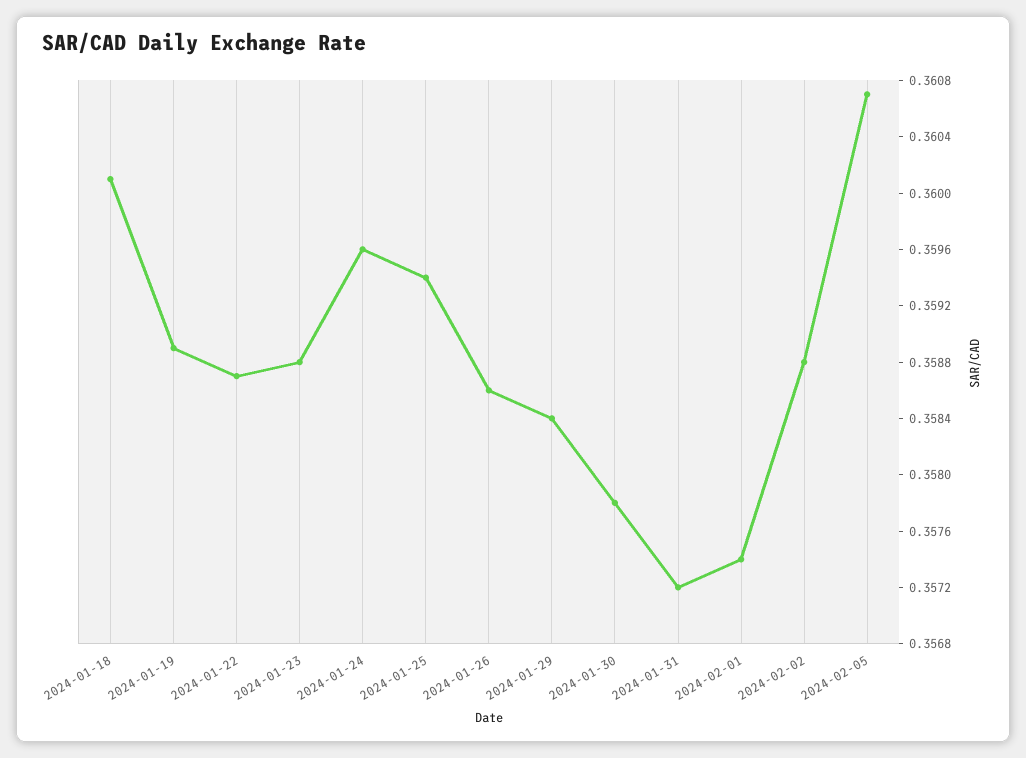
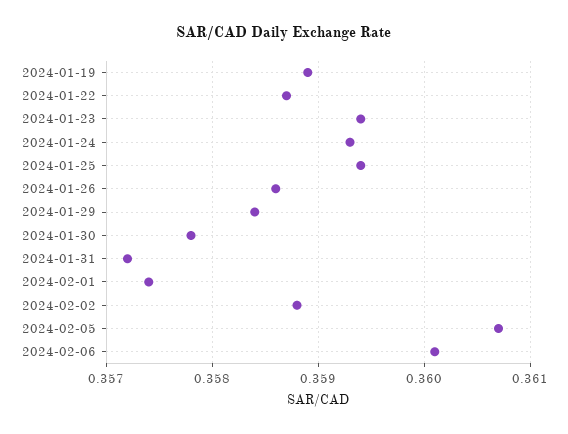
2024-01-18: 0.3601 -> none
2024-01-23: 0.3588 -> 0.3594
2024-01-24: 0.3596 -> 0.3593
2024-02-06: none -> 0.3601

